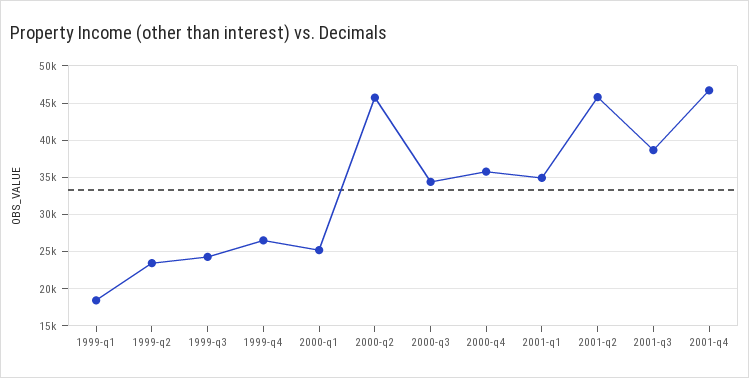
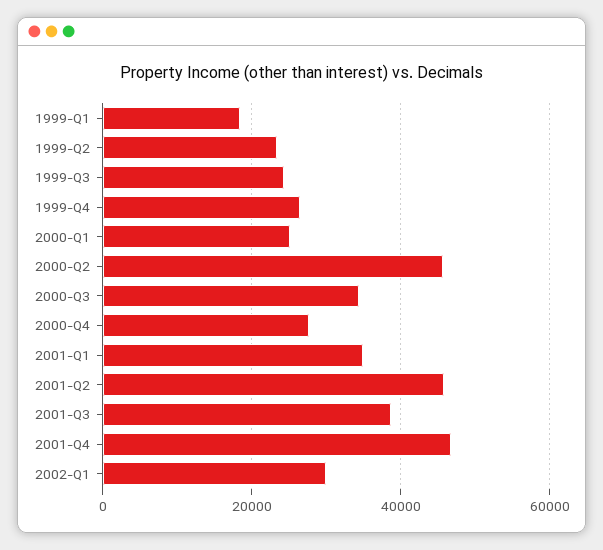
2000-q4: 36000 -> 28000
2002-Q1: none -> 30000

